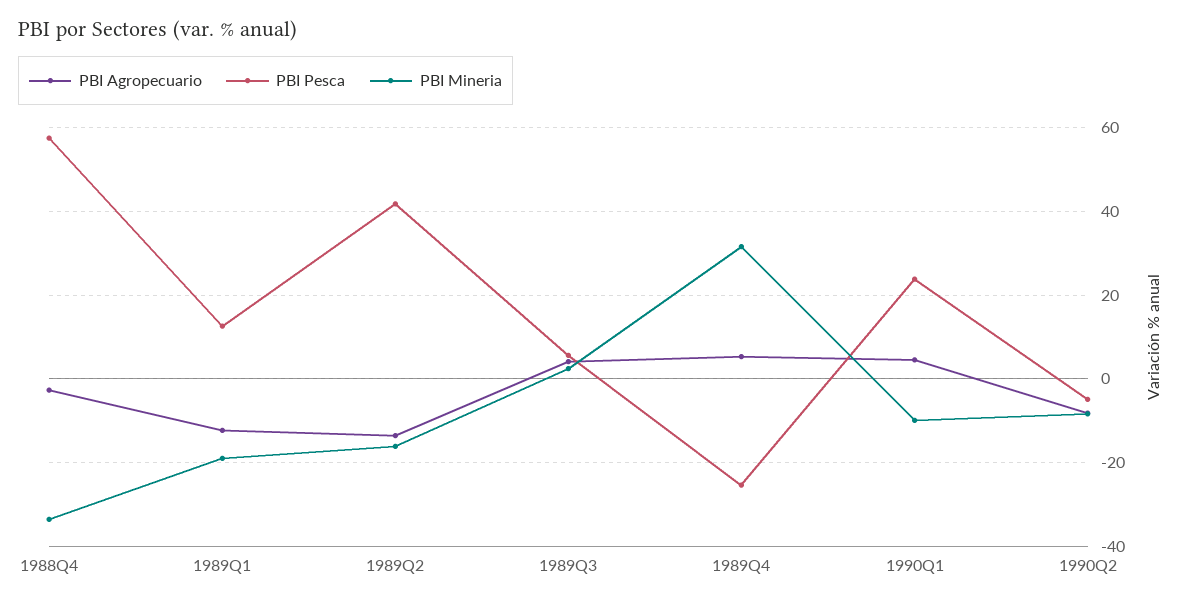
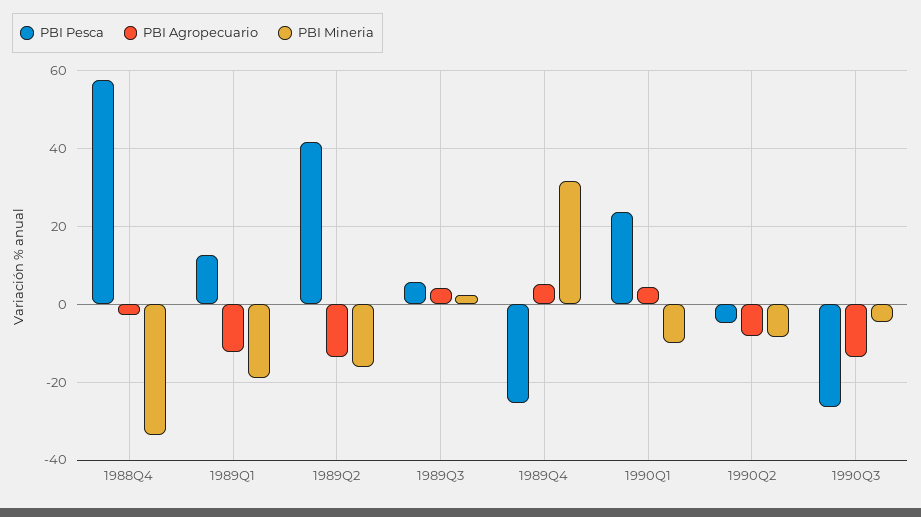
PBI Pesca, 1990Q3: none -> -26
PBI Agropecuario, 1990Q3: none -> -14
PBI Mineria, 1990Q3: none -> -4

